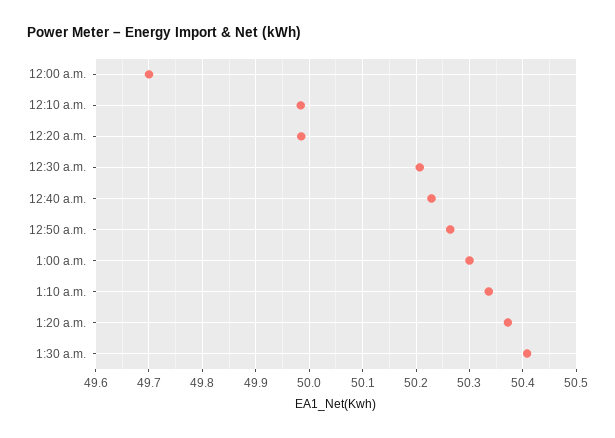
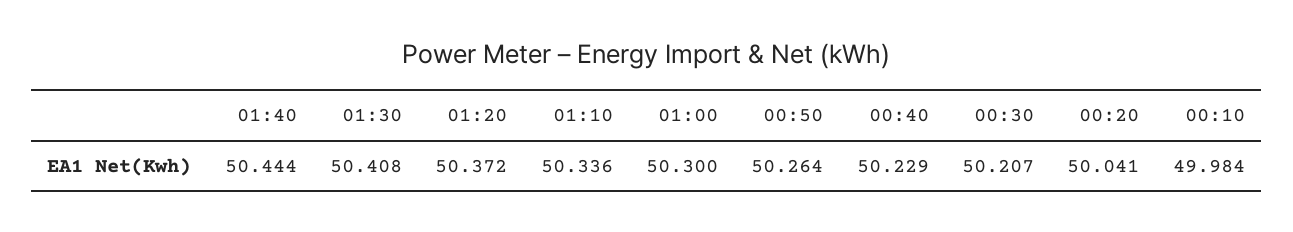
12:00 a.m.: 49.7 -> none
12:20 a.m.: 49.98 -> 50.041
01:40: none -> 50.444

